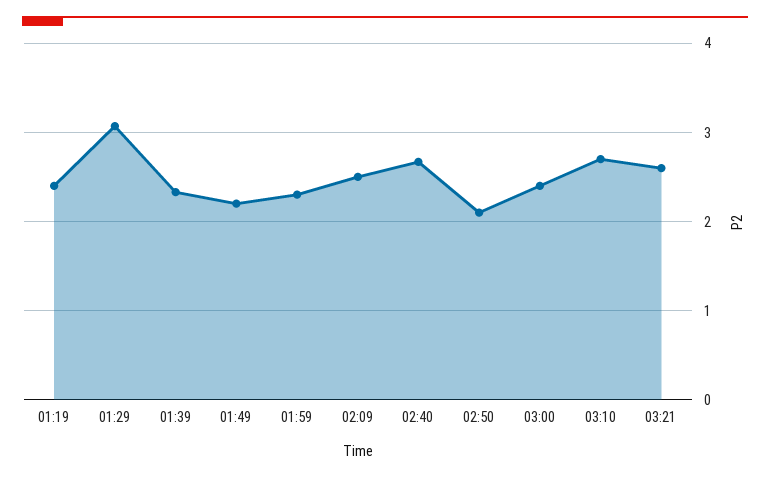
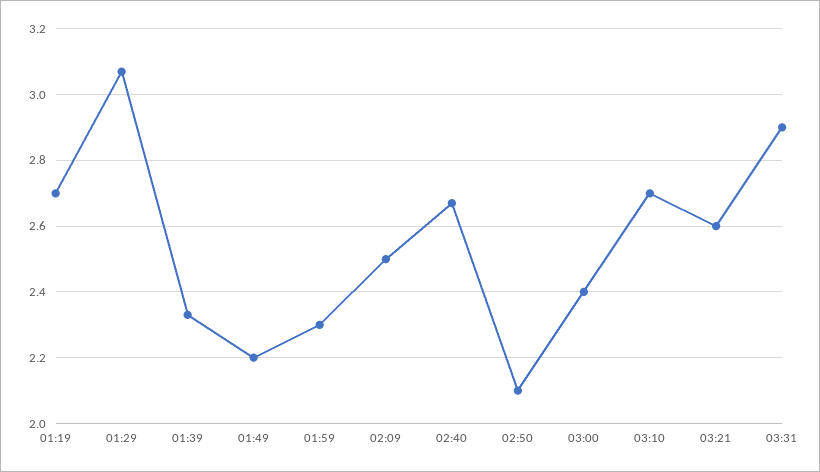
01:19: 2.4 -> 2.7
03:31: none -> 2.9

